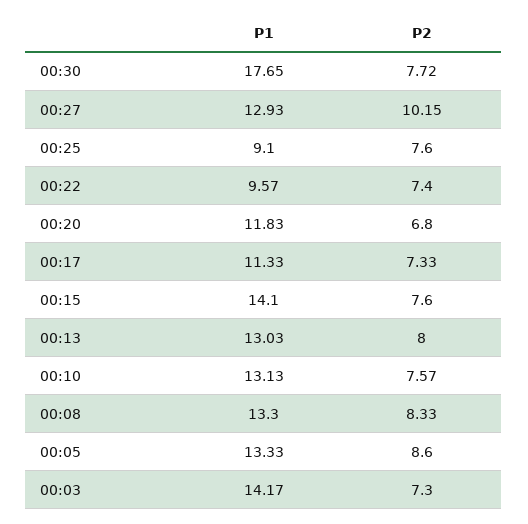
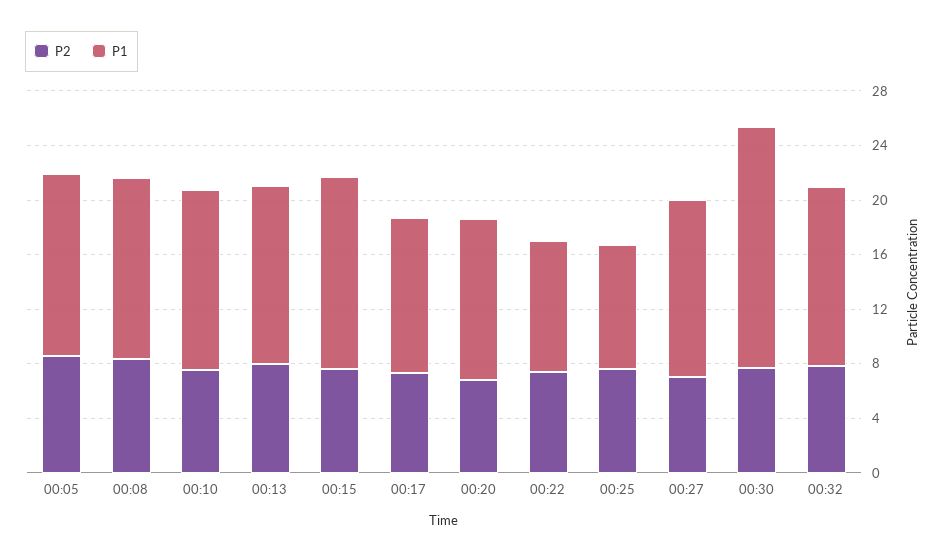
P2, 00:27: 10.15 -> 7
P1, 00:03: 14.17 -> none
P2, 00:03: 7.3 -> none
P2, 00:32: none -> 8
P1, 00:32: none -> 13

